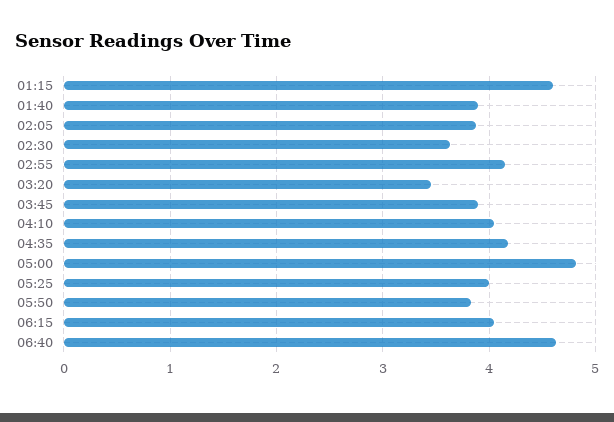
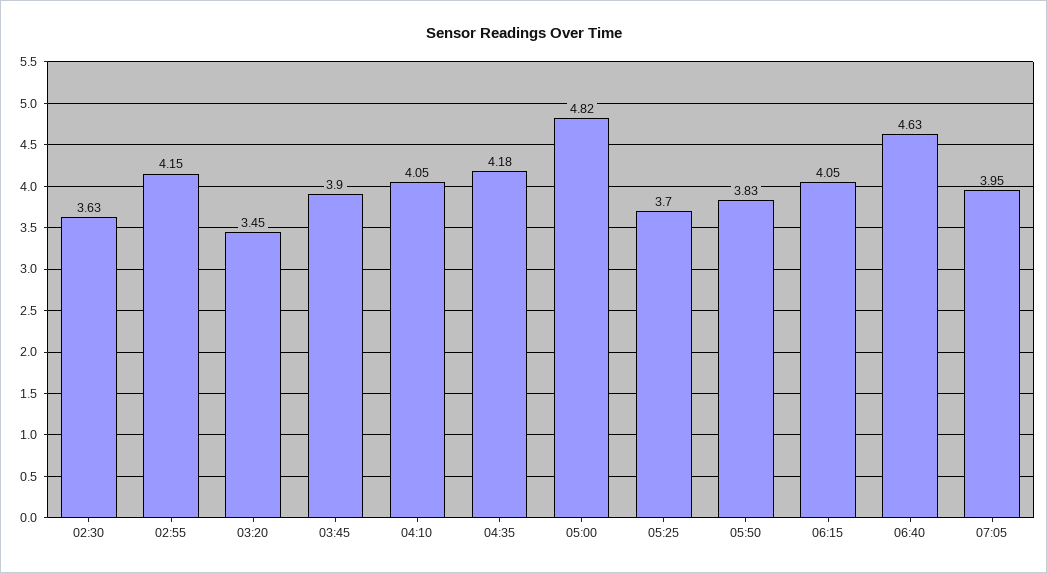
01:15: 4.6 -> none
01:40: 3.9 -> none
02:05: 3.9 -> none
05:25: 4 -> 3.7
07:05: none -> 3.95

